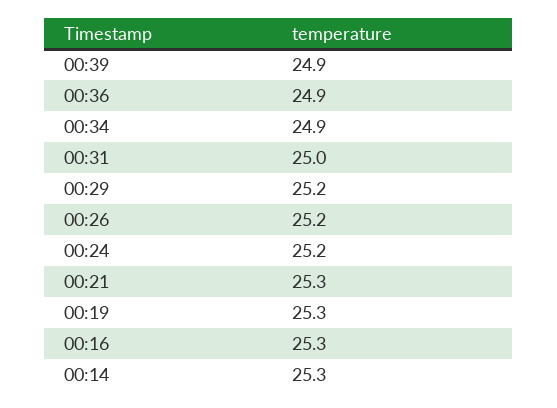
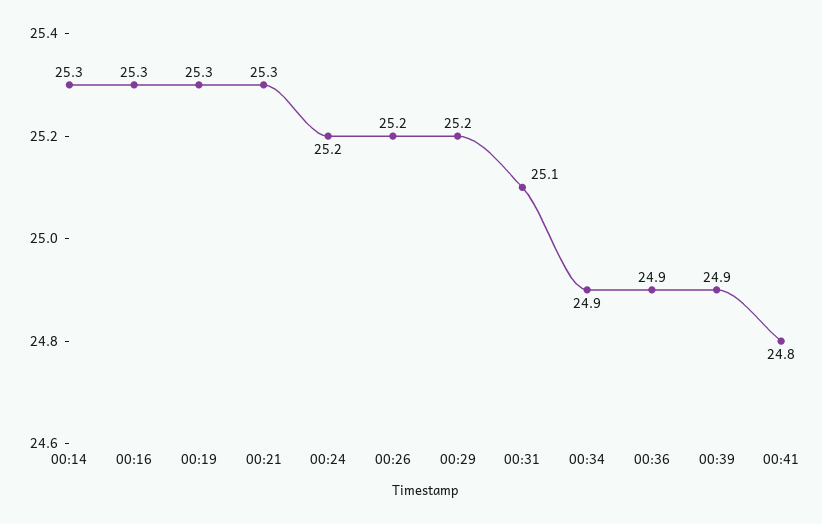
00:31: 25 -> 25.1
00:41: none -> 24.8

